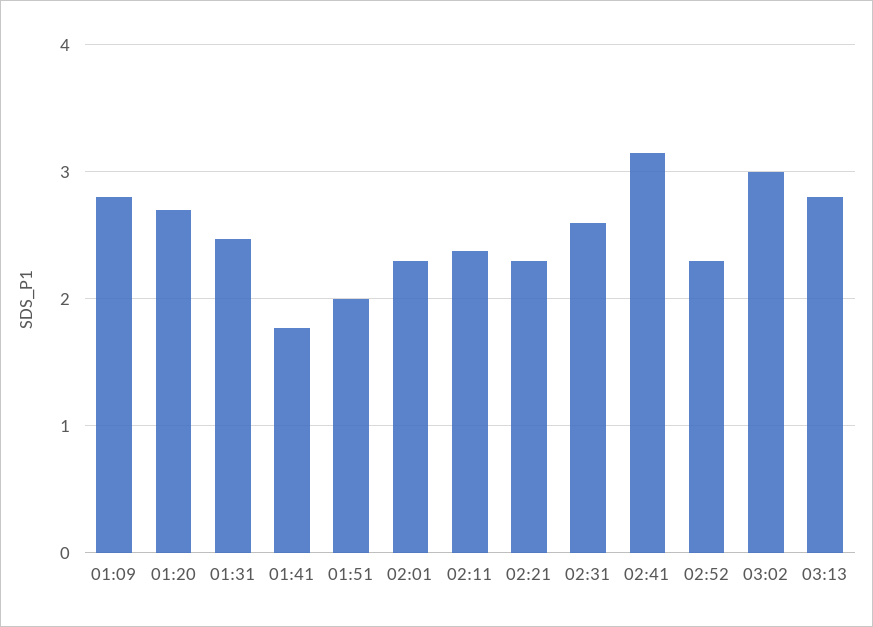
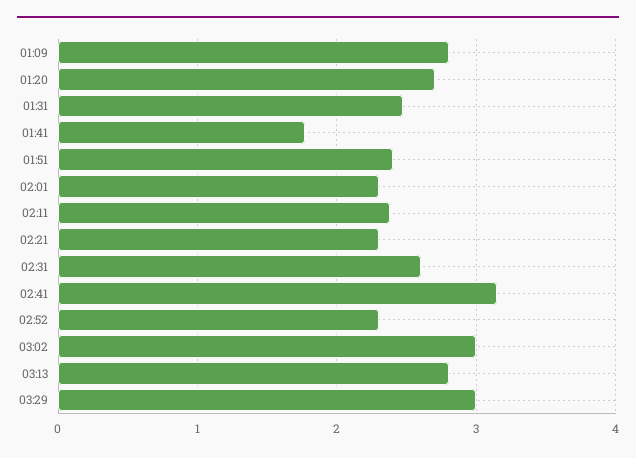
01:51: 2 -> 2.4
03:29: none -> 3

